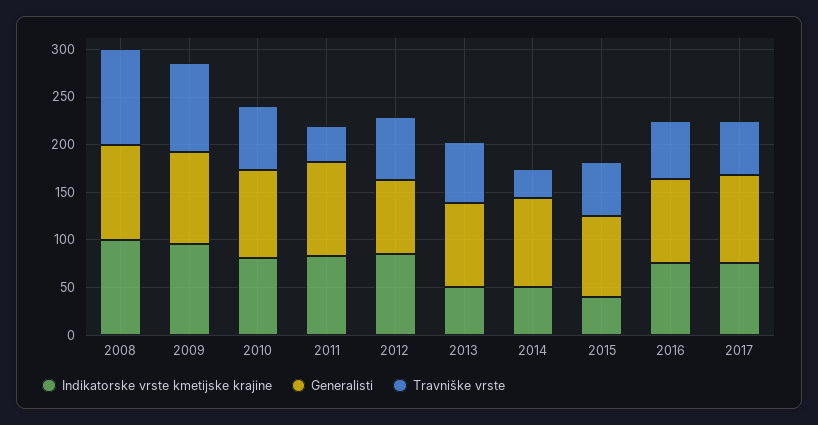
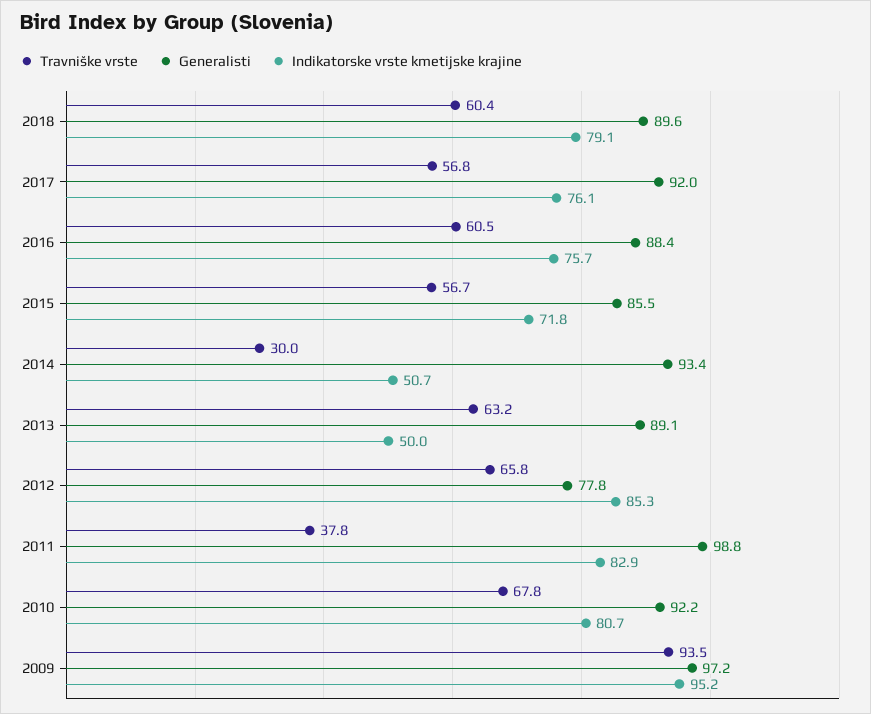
Indikatorske vrste kmetijske krajine, 2008: 100 -> none
Generalisti, 2008: 100 -> none
Travniške vrste, 2008: 100 -> none
Indikatorske vrste kmetijske krajine, 2015: 40 -> 71.8
Travniške vrste, 2018: none -> 60.4
Generalisti, 2018: none -> 89.6
Indikatorske vrste kmetijske krajine, 2018: none -> 79.1

